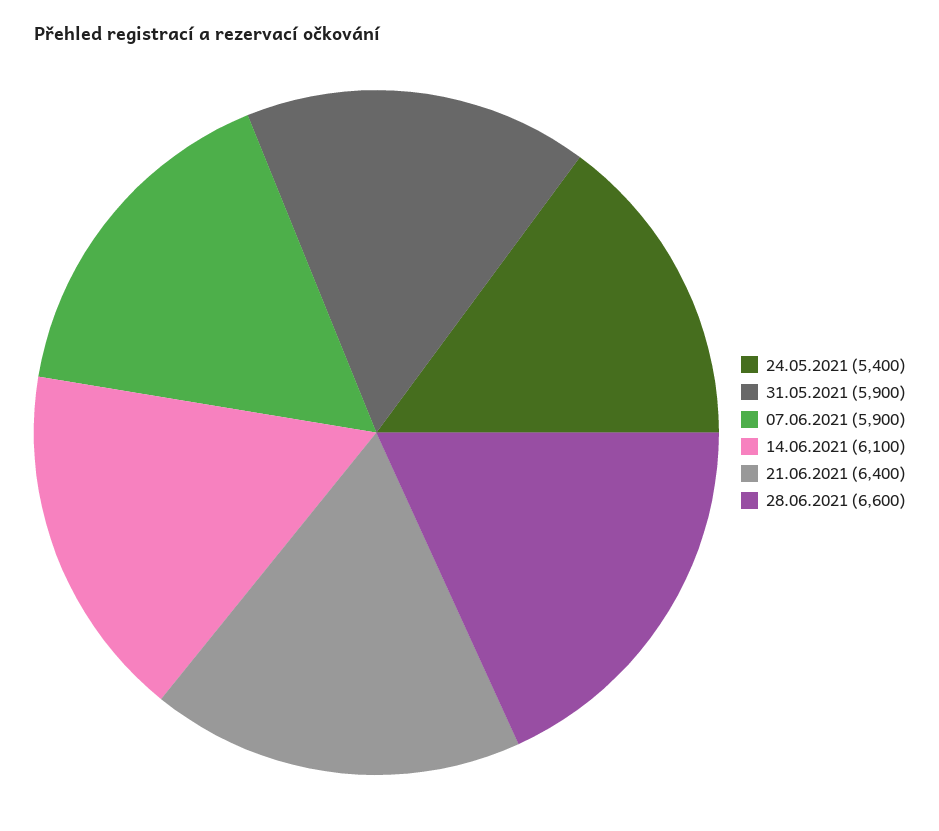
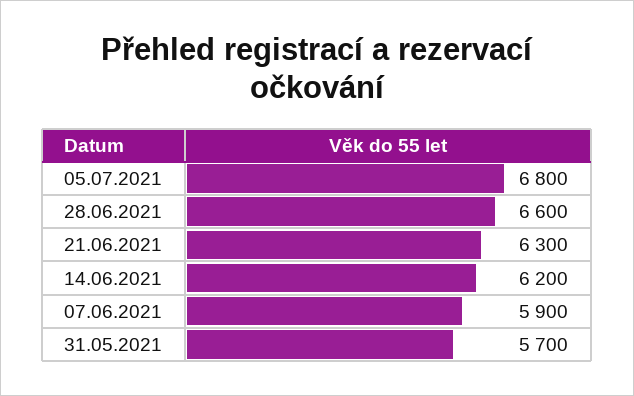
24.05.2021: 5400 -> none
31.05.2021: 5900 -> 5700
14.06.2021: 6100 -> 6200
21.06.2021: 6400 -> 6300
05.07.2021: none -> 6800

